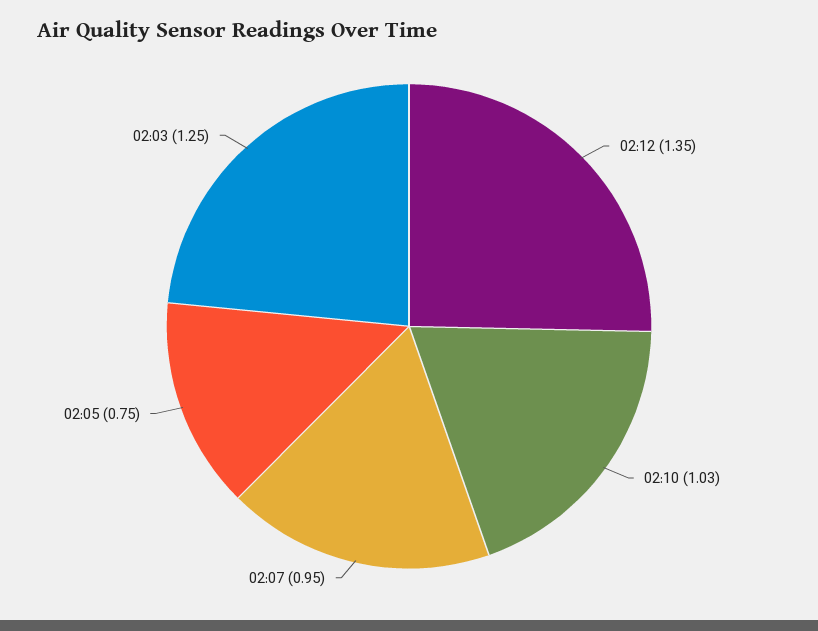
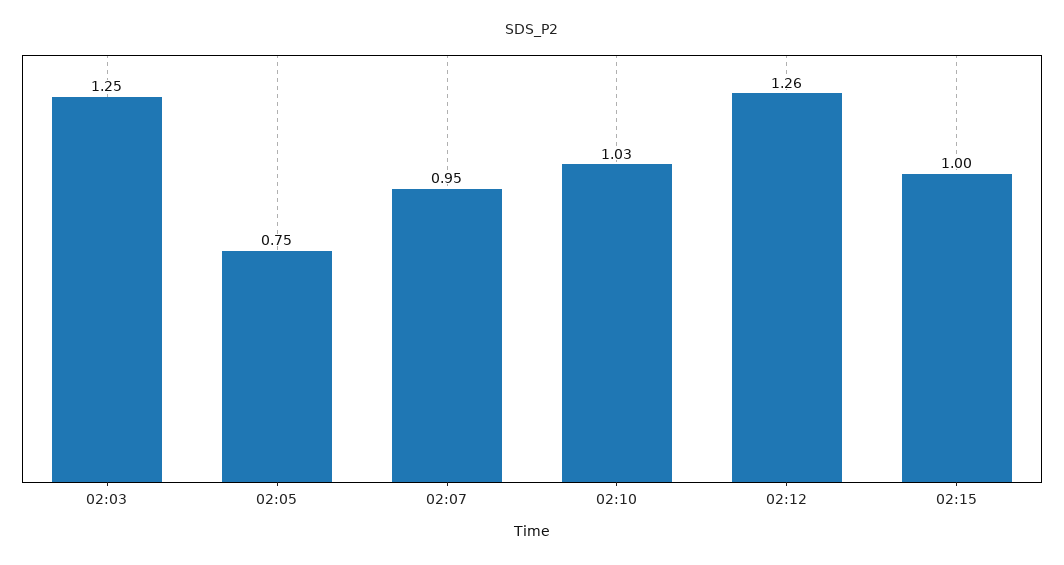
02:12: 1.35 -> 1.26
02:15: none -> 1

